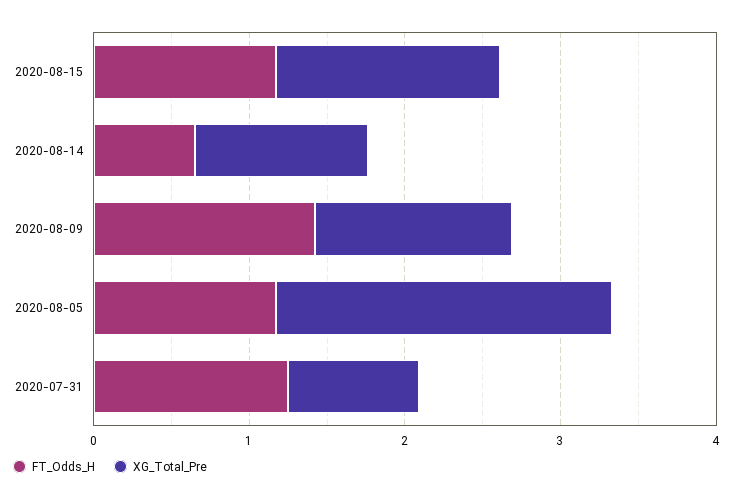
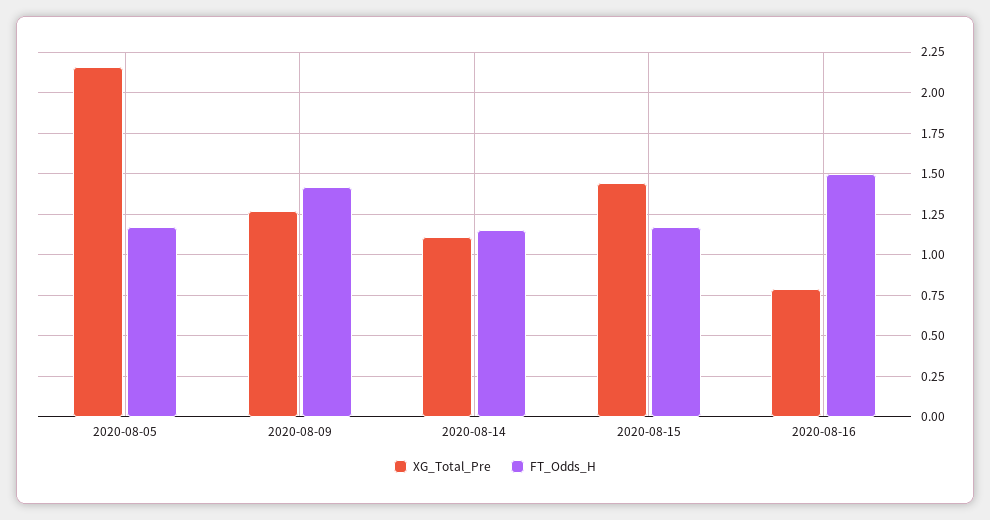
FT_Odds_H, 2020-08-14: 0.6 -> 1.15
FT_Odds_H, 2020-07-31: 1.2 -> none
XG_Total_Pre, 2020-07-31: 0.8 -> none
XG_Total_Pre, 2020-08-16: none -> 0.8
FT_Odds_H, 2020-08-16: none -> 1.5

